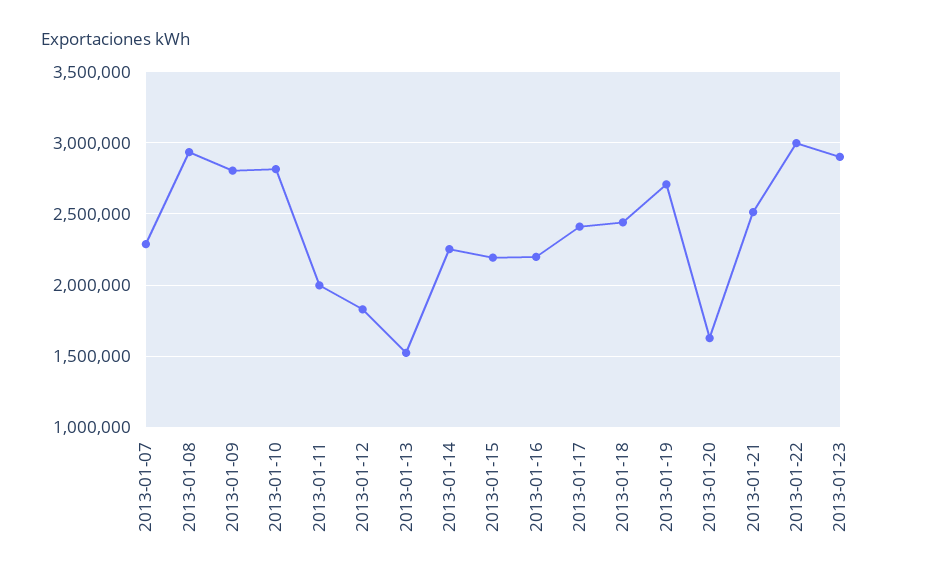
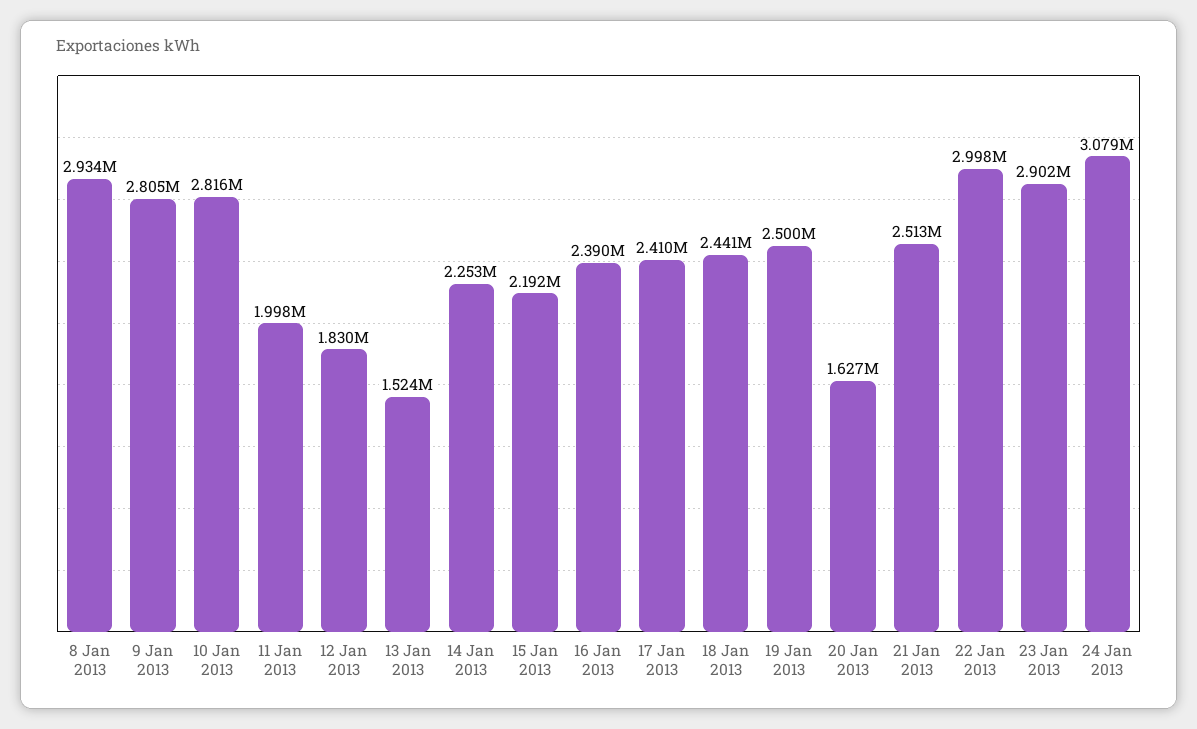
2013-01-07: 2300000 -> none
2013-01-16: 2200000 -> 2390000
2013-01-19: 2700000 -> 2500000
24 Jan 2013: none -> 3079000

